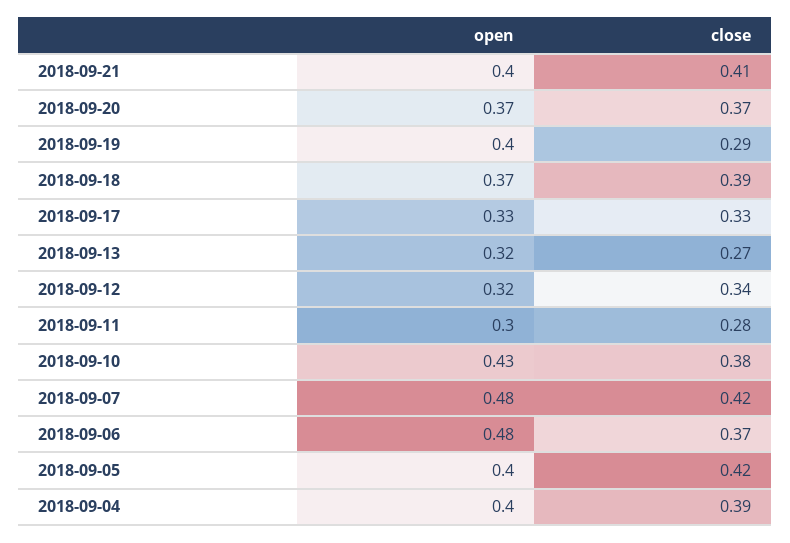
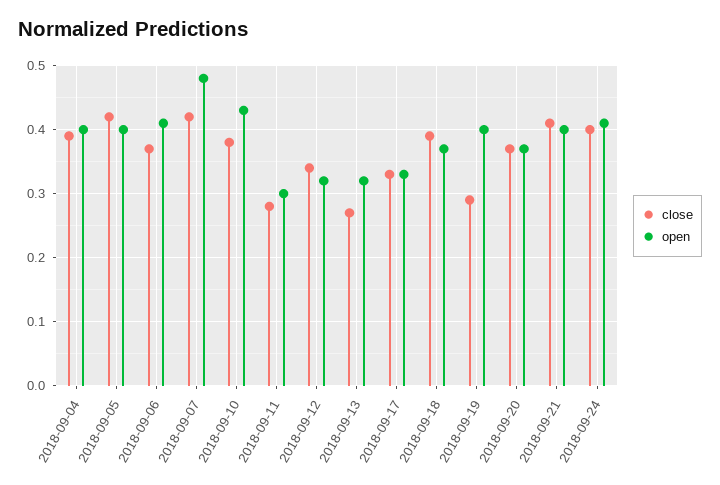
open, 2018-09-06: 0.48 -> 0.41
close, 2018-09-24: none -> 0.4
open, 2018-09-24: none -> 0.41

